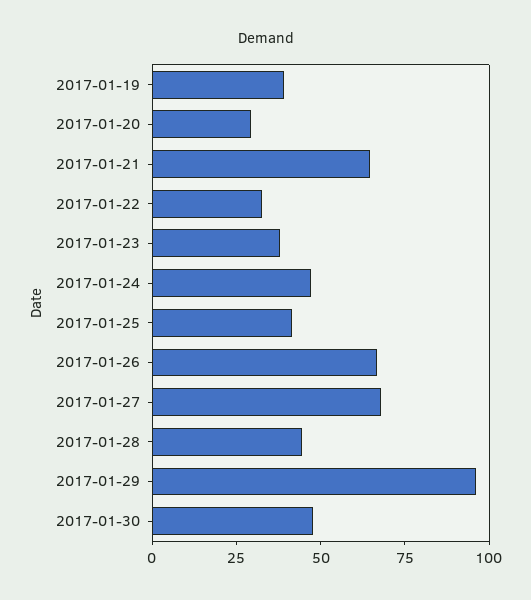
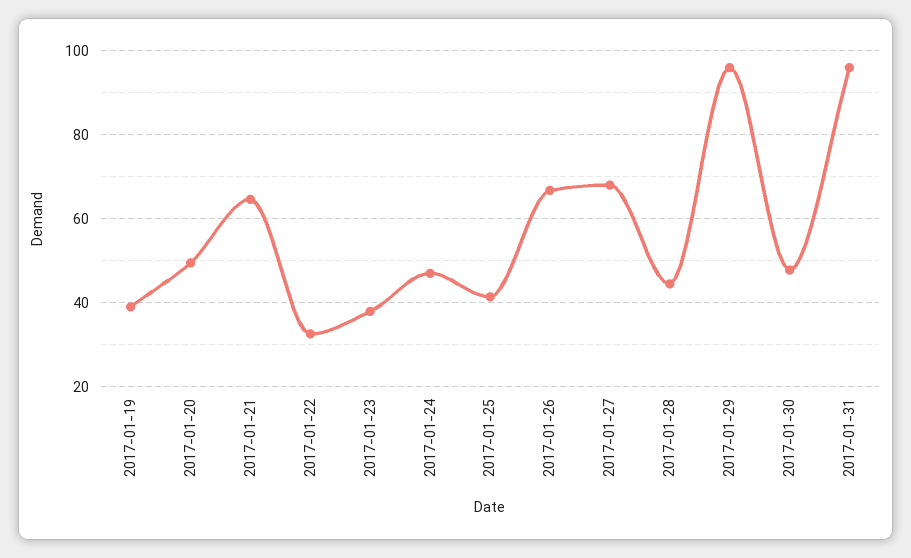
2017-01-20: 30 -> 50
2017-01-31: none -> 96

